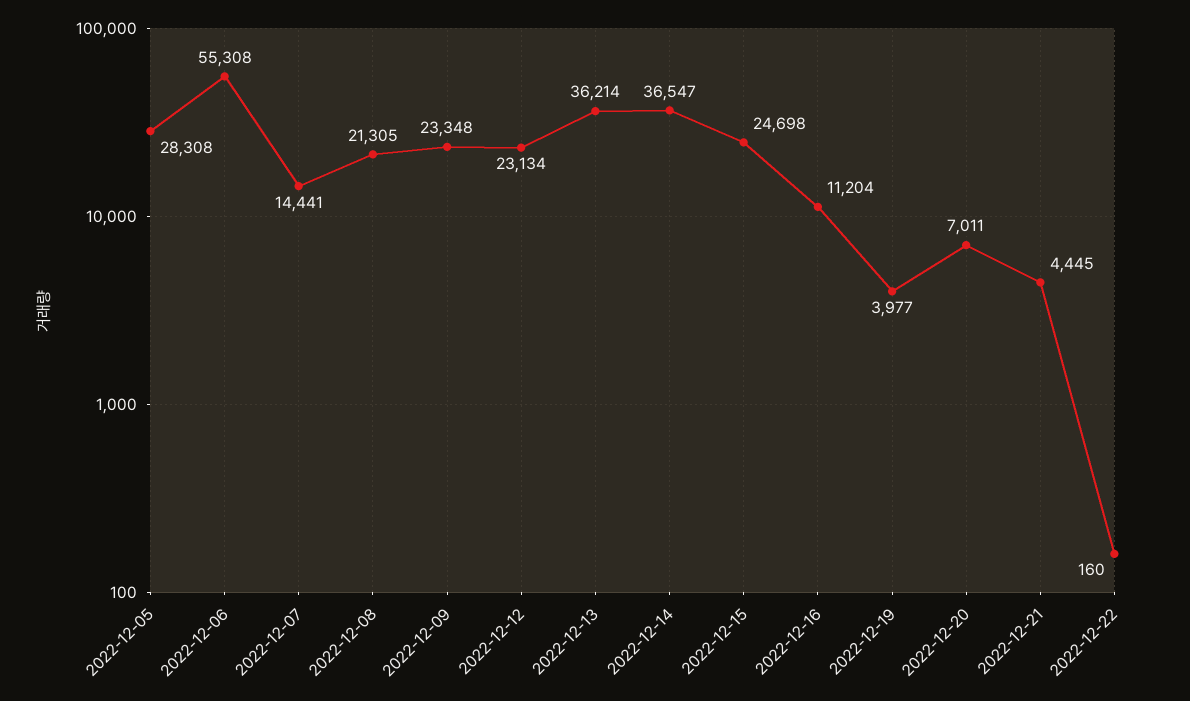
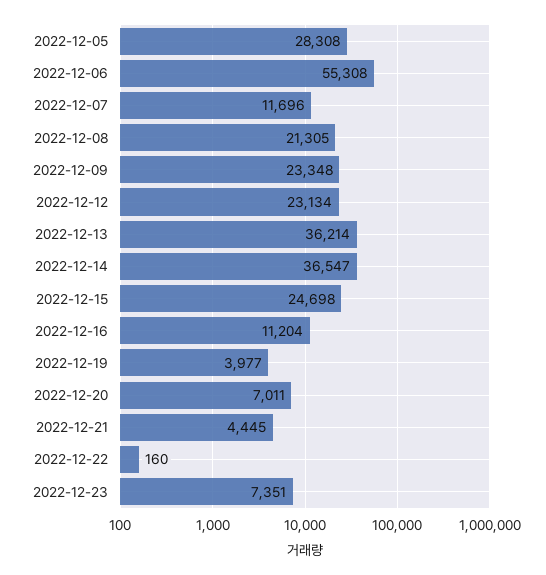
2022-12-07: 14441 -> 11696
2022-12-23: none -> 7351

